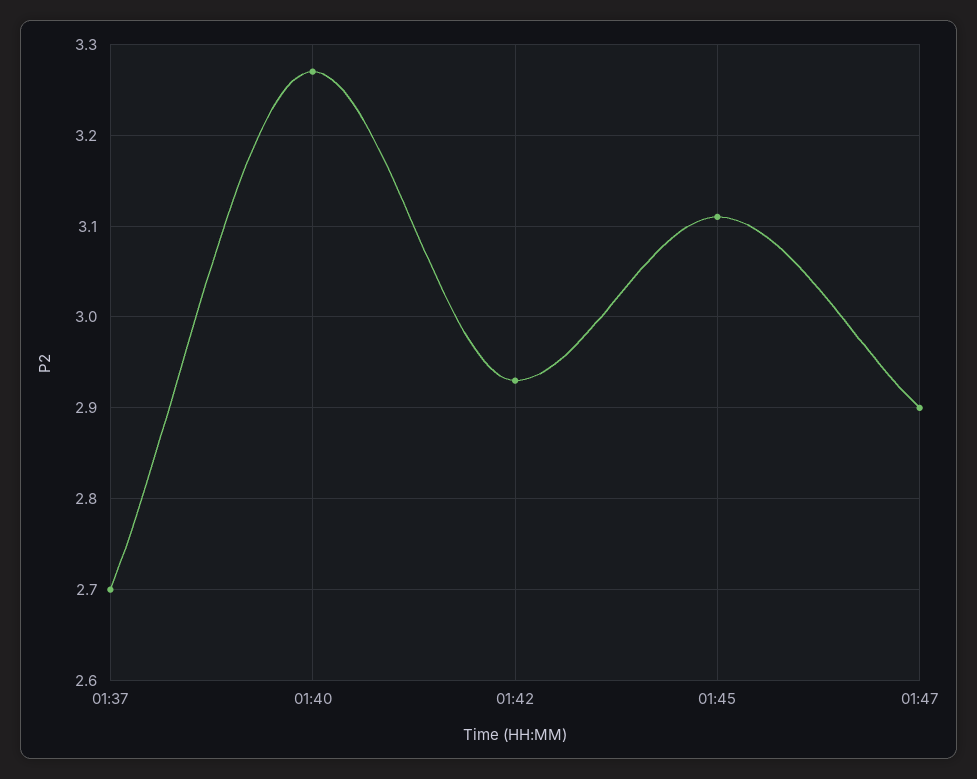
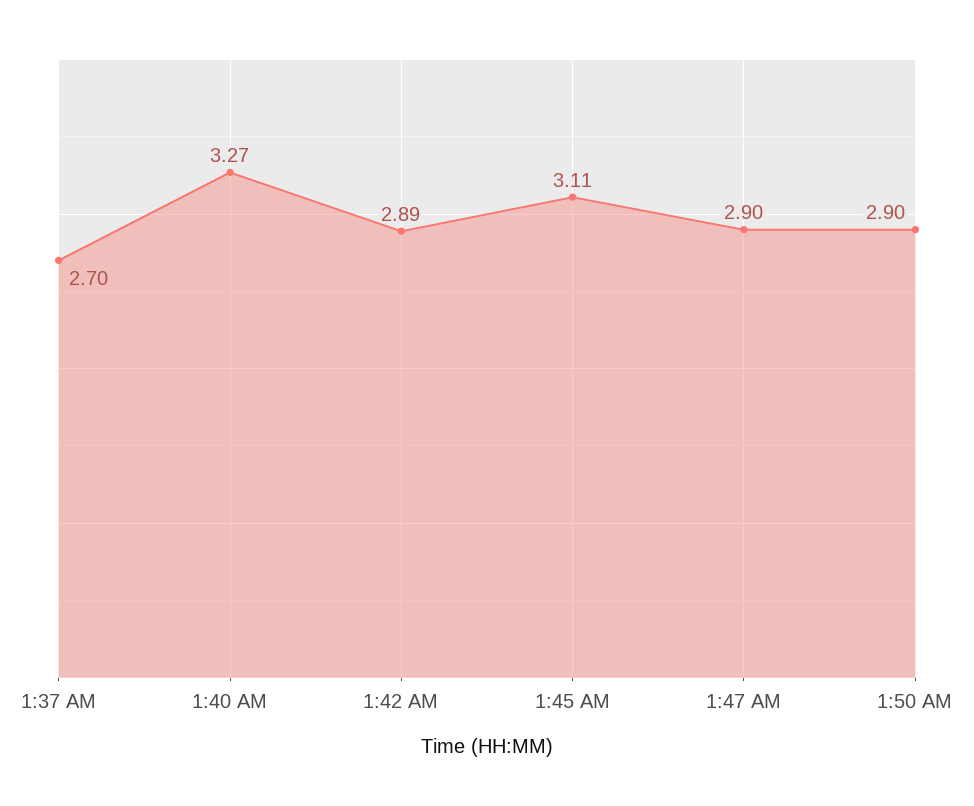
01:42: 2.93 -> 2.89
1:50 AM: none -> 2.9

